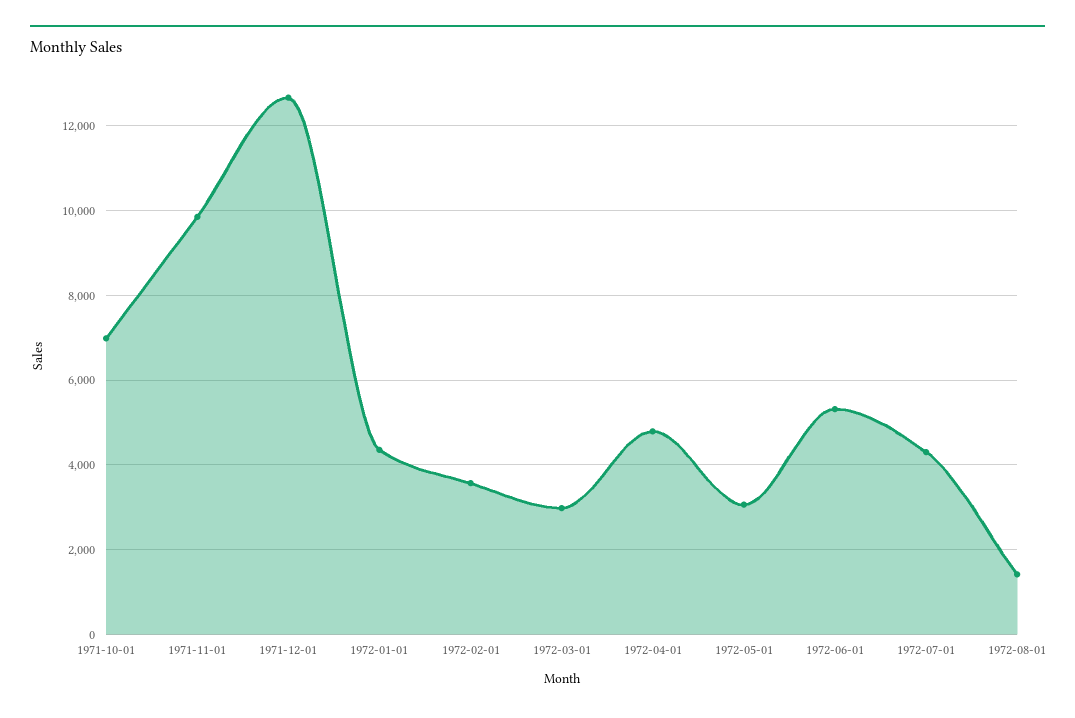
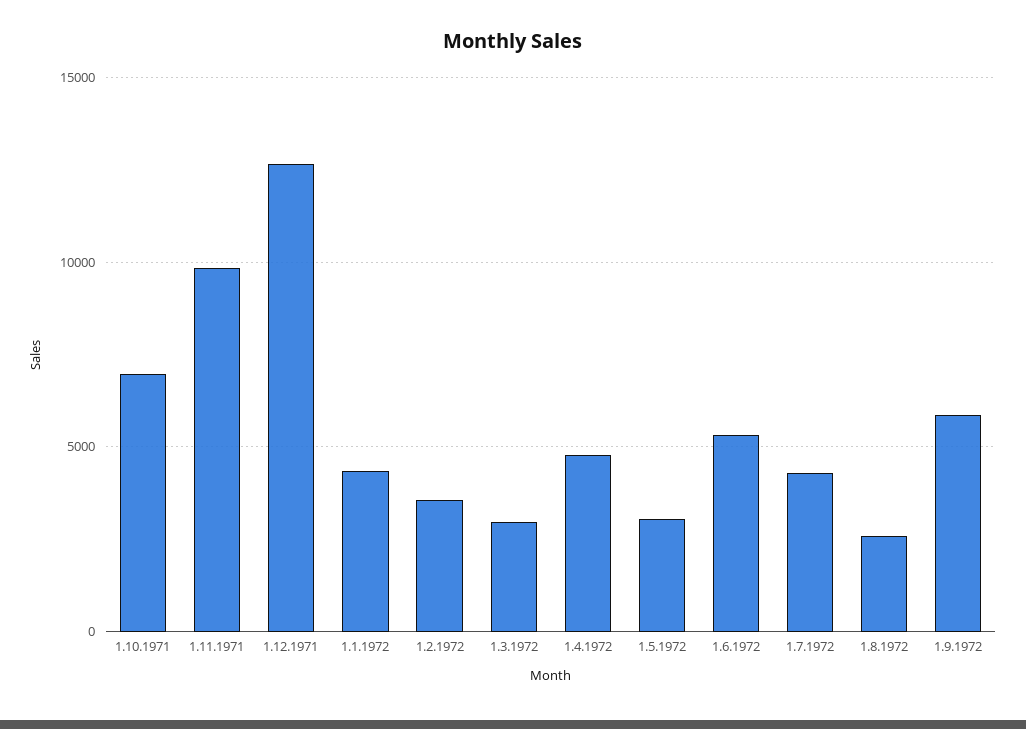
1972-08-01: 1400 -> 2500
1.9.1972: none -> 6000

